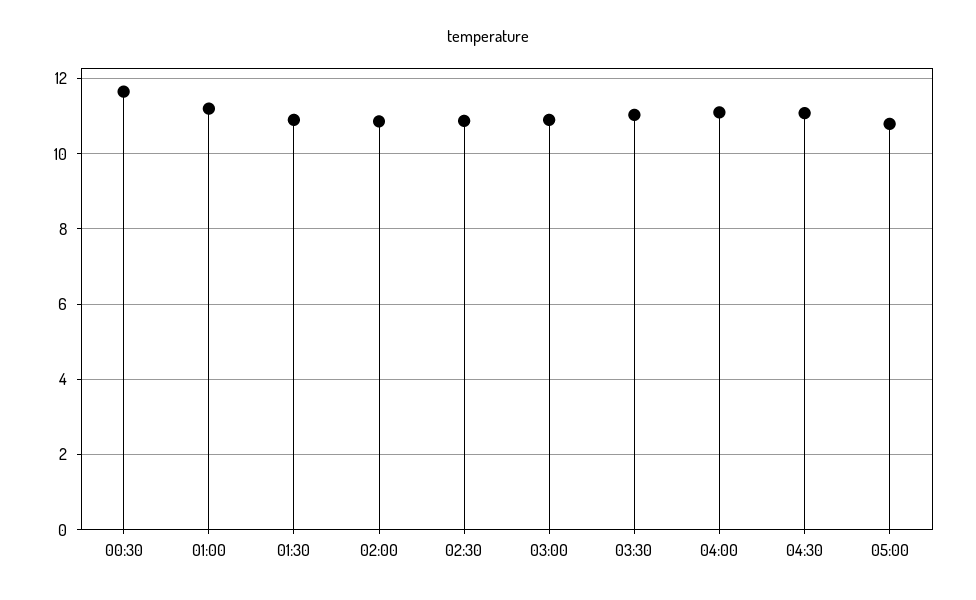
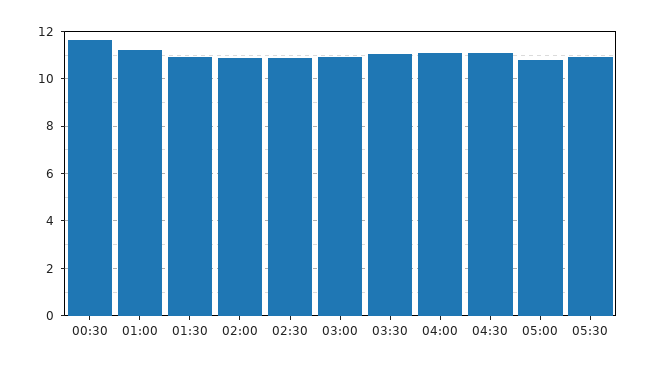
05:30: none -> 11

